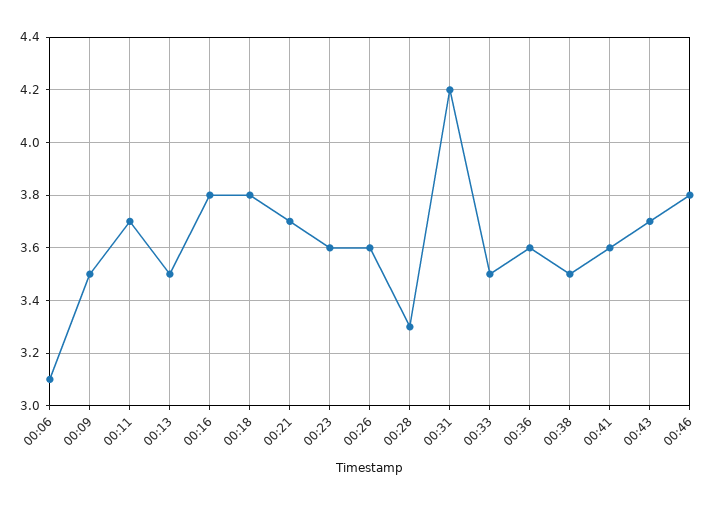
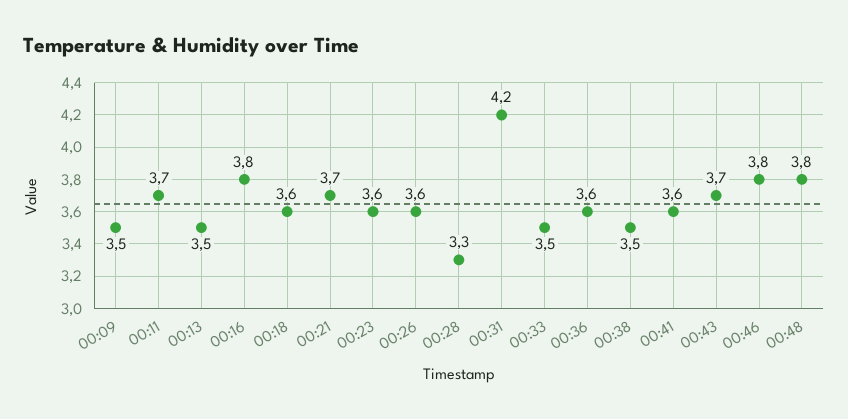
00:06: 3.1 -> none
00:18: 3.8 -> 3.6
00:48: none -> 3.8

